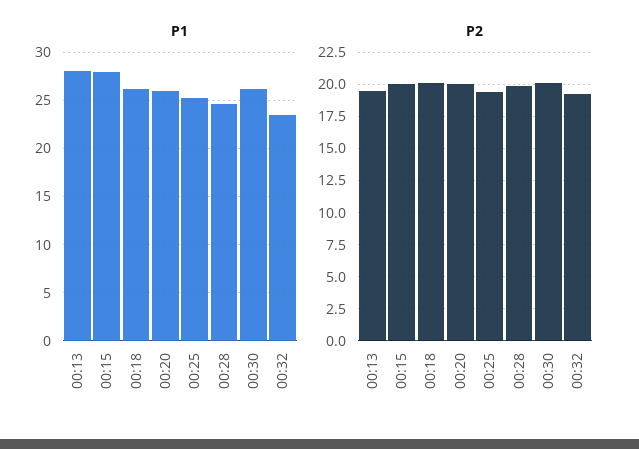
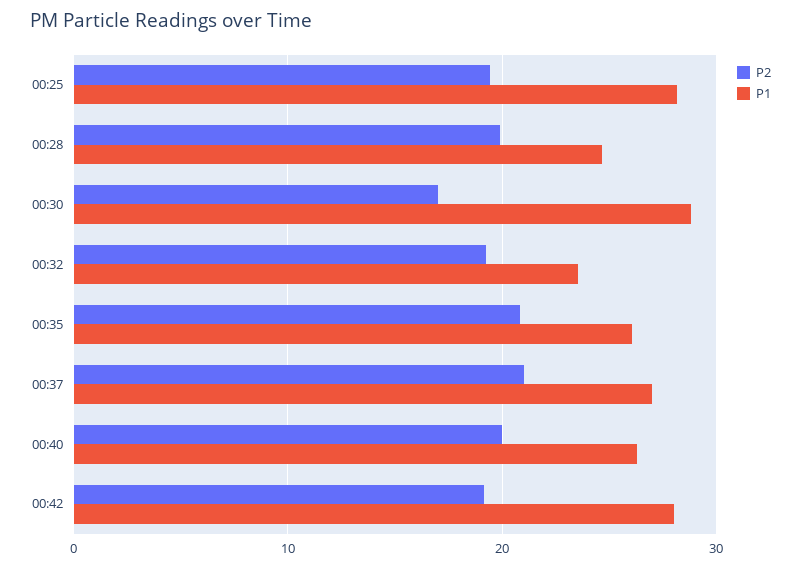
P1, 00:13: 28 -> none
P1, 00:15: 28 -> none
P1, 00:18: 26 -> none
P1, 00:20: 26 -> none
P1, 00:25: 25 -> 28
P1, 00:30: 26 -> 29
P2, 00:13: 19.5 -> none
P2, 00:15: 20 -> none
P2, 00:18: 20 -> none
P2, 00:20: 20 -> none
P2, 00:30: 20 -> 17
P2, 00:35: none -> 21
P1, 00:35: none -> 26
P2, 00:37: none -> 21
P1, 00:37: none -> 27
P2, 00:40: none -> 20
P1, 00:40: none -> 26
P2, 00:42: none -> 19
P1, 00:42: none -> 28

